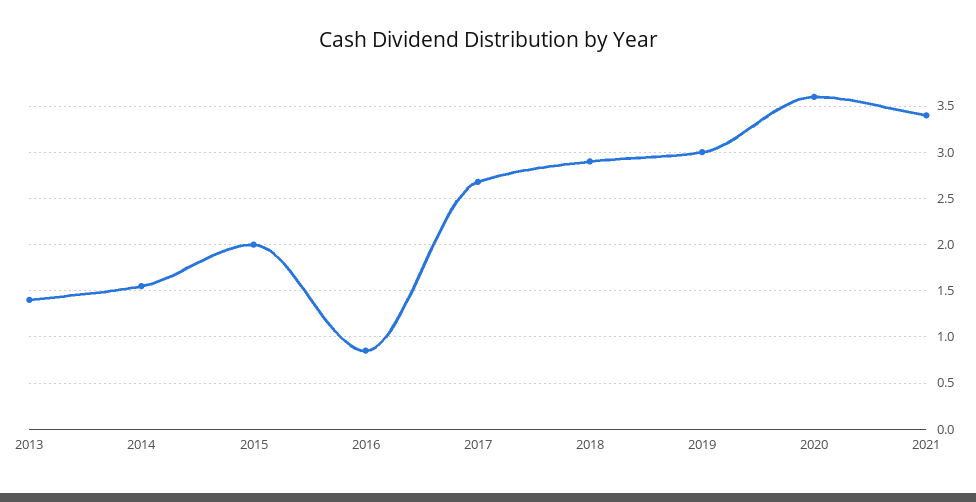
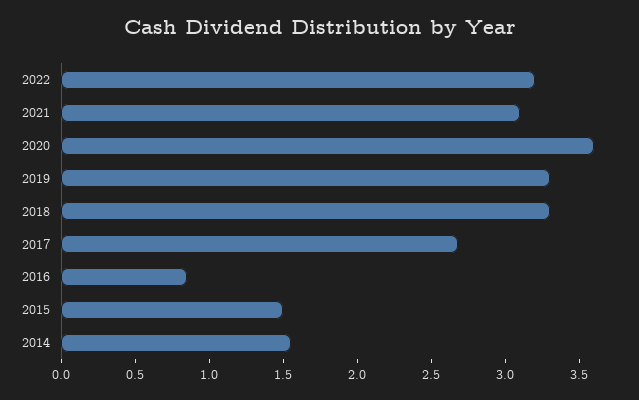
2013: 1.4 -> none
2015: 2 -> 1.5
2018: 2.9 -> 3.3
2019: 3 -> 3.3
2021: 3.4 -> 3.1
2022: none -> 3.2

